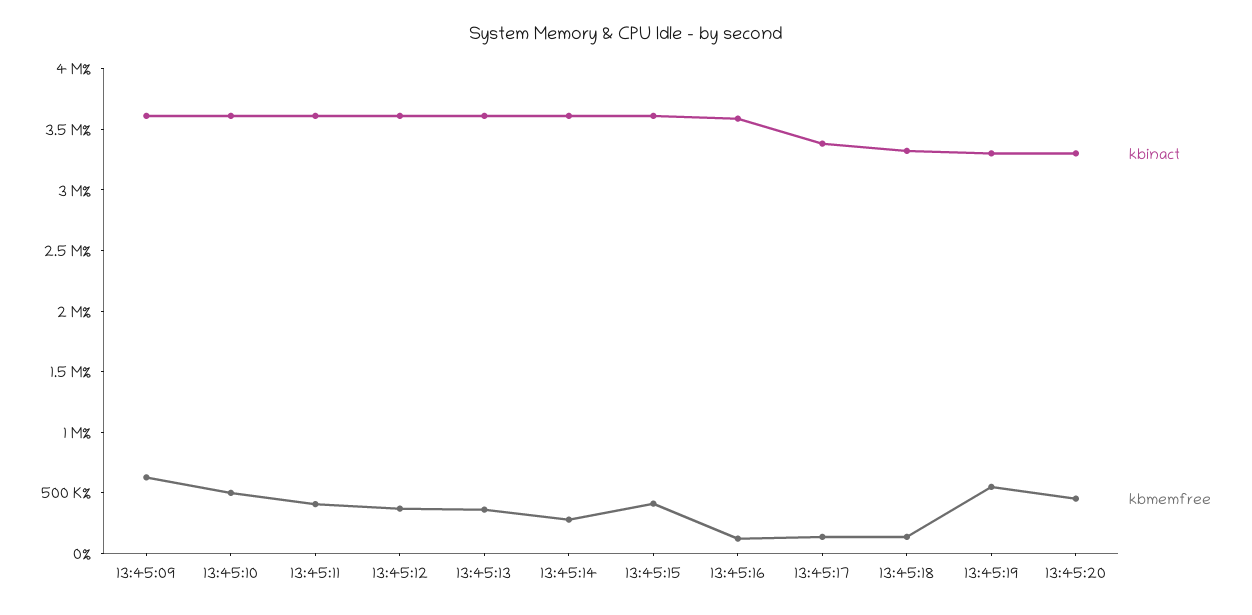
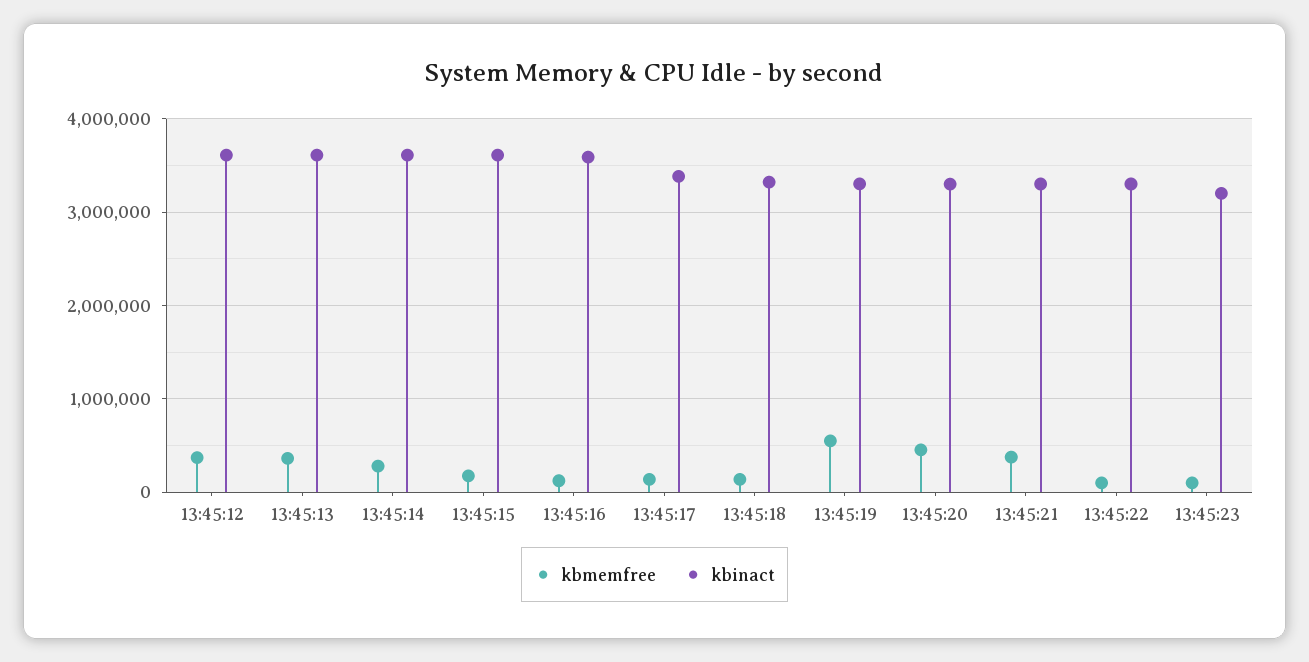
kbinact, 13:45:09: 3600000 -> none
kbmemfree, 13:45:09: 600000 -> none
kbinact, 13:45:10: 3600000 -> none
kbmemfree, 13:45:10: 500000 -> none
kbinact, 13:45:11: 3600000 -> none
kbmemfree, 13:45:11: 400000 -> none
kbmemfree, 13:45:15: 400000 -> 200000
kbmemfree, 13:45:21: none -> 400000
kbinact, 13:45:21: none -> 3300000
kbmemfree, 13:45:22: none -> 100000
kbinact, 13:45:22: none -> 3300000
kbmemfree, 13:45:23: none -> 100000
kbinact, 13:45:23: none -> 3200000

